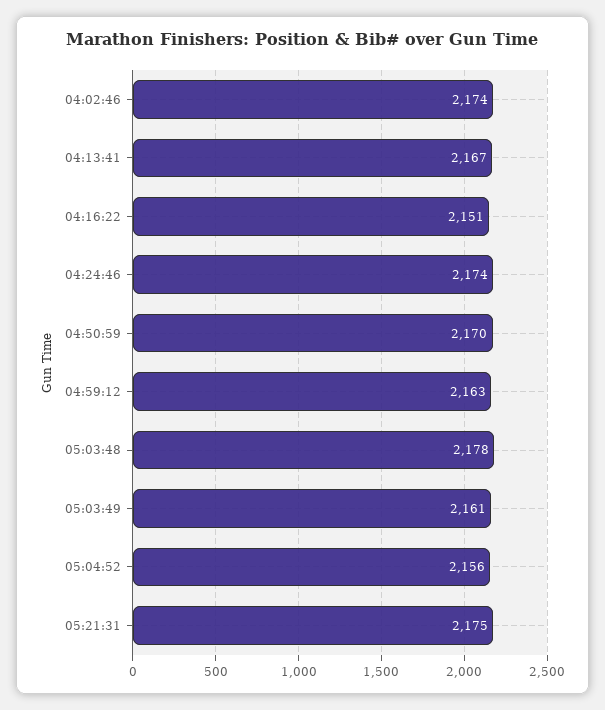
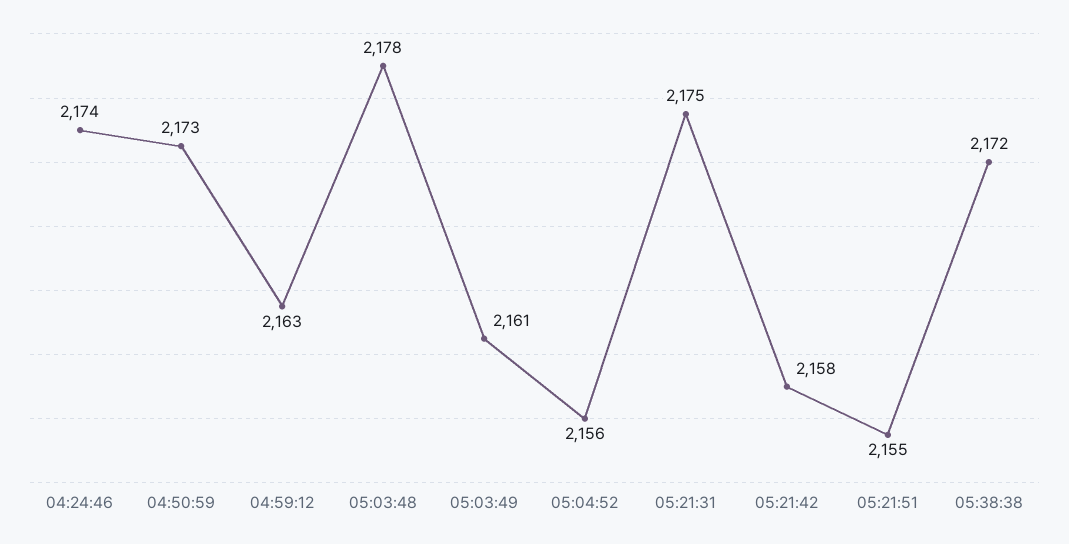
04:02:46: 2174 -> none
04:13:41: 2167 -> none
04:16:22: 2151 -> none
04:50:59: 2170 -> 2173
05:21:42: none -> 2158
05:21:51: none -> 2155
05:38:38: none -> 2172

